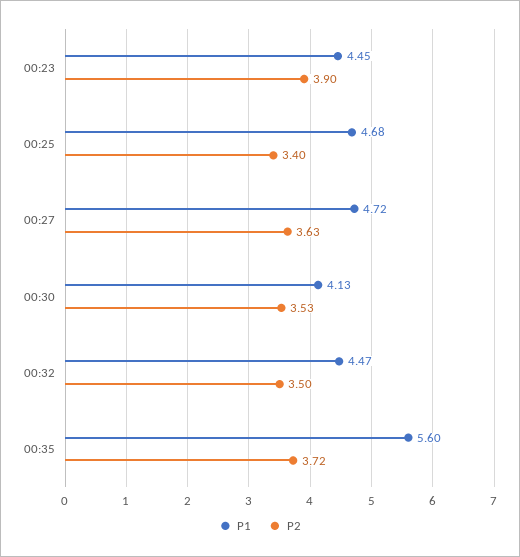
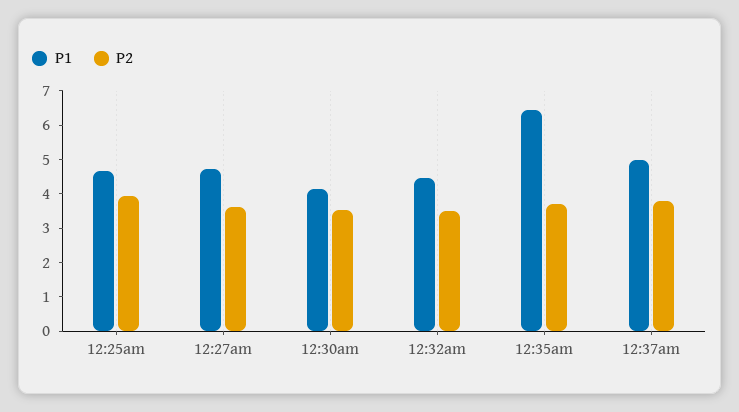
P1, 00:23: 4.45 -> none
P2, 00:23: 3.9 -> none
P2, 00:25: 3.4 -> 4
P1, 00:35: 5.6 -> 6.5
P1, 12:37am: none -> 5
P2, 12:37am: none -> 3.75

